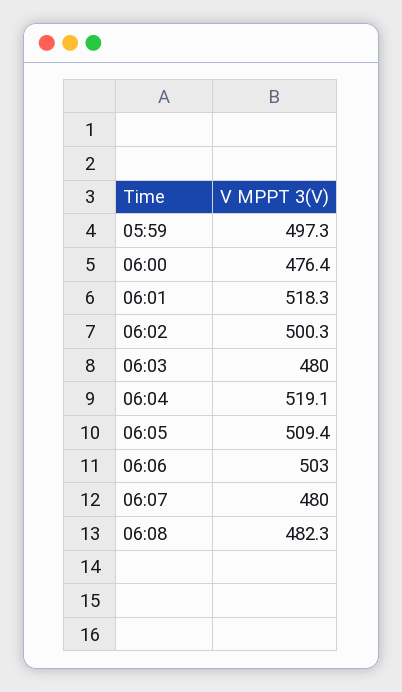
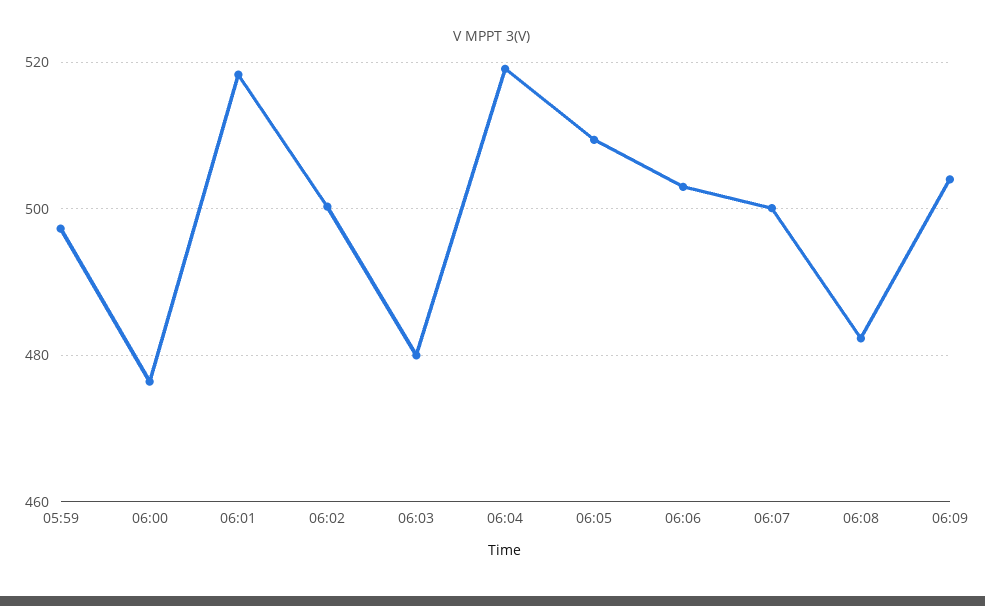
06:07: 480 -> 500
06:09: none -> 504

